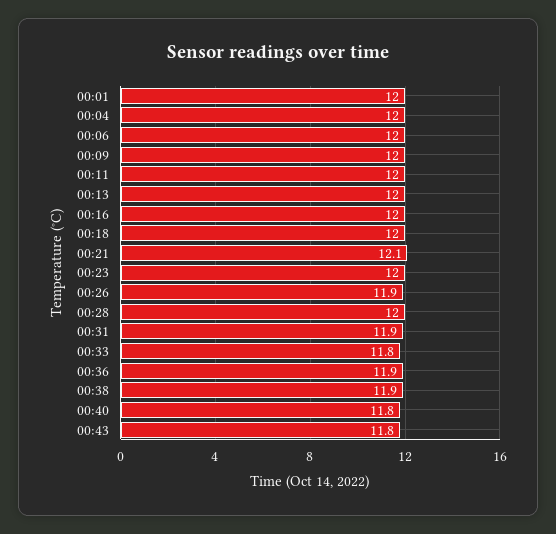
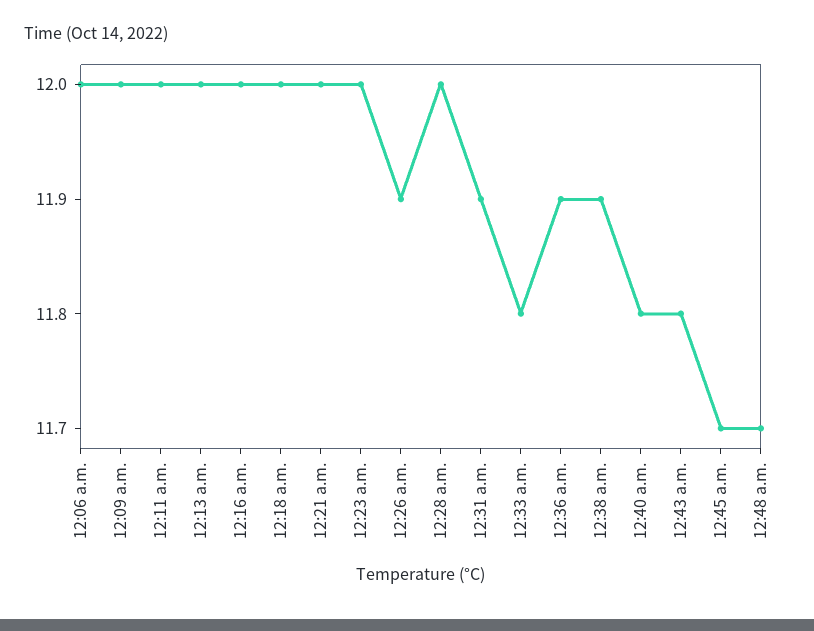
00:01: 12 -> none
00:04: 12 -> none
00:21: 12.1 -> 12
12:45 a.m.: none -> 11.7
12:48 a.m.: none -> 11.7

